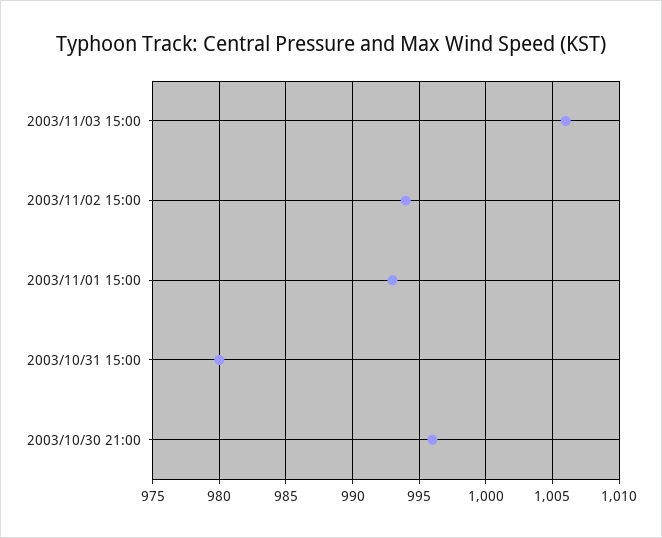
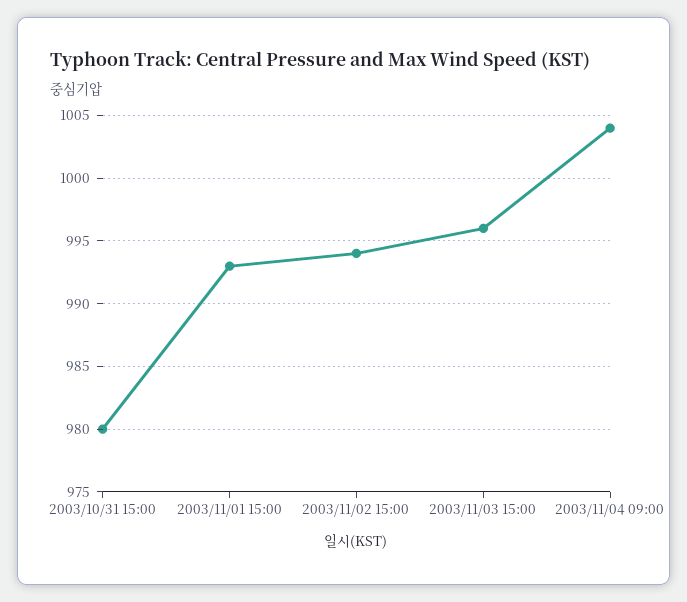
2003/11/03 15:00: 1006 -> 996
2003/10/30 21:00: 996 -> none
2003/11/04 09:00: none -> 1004

